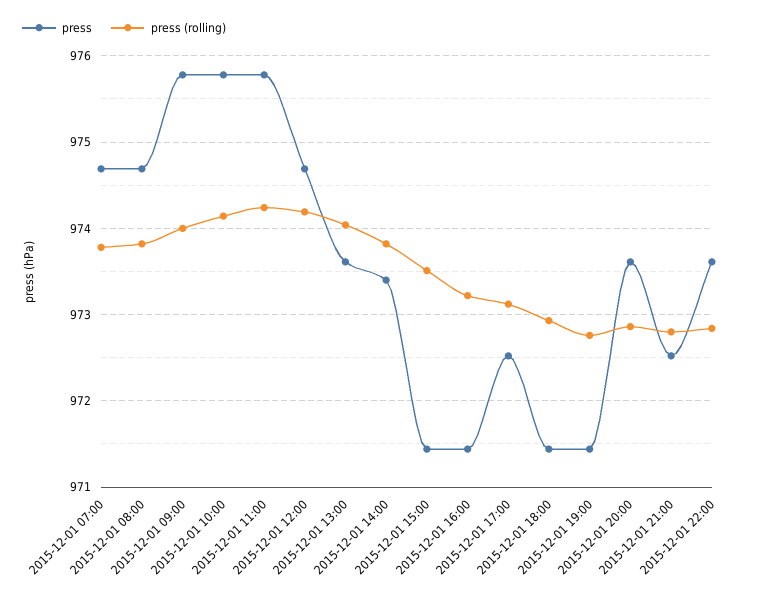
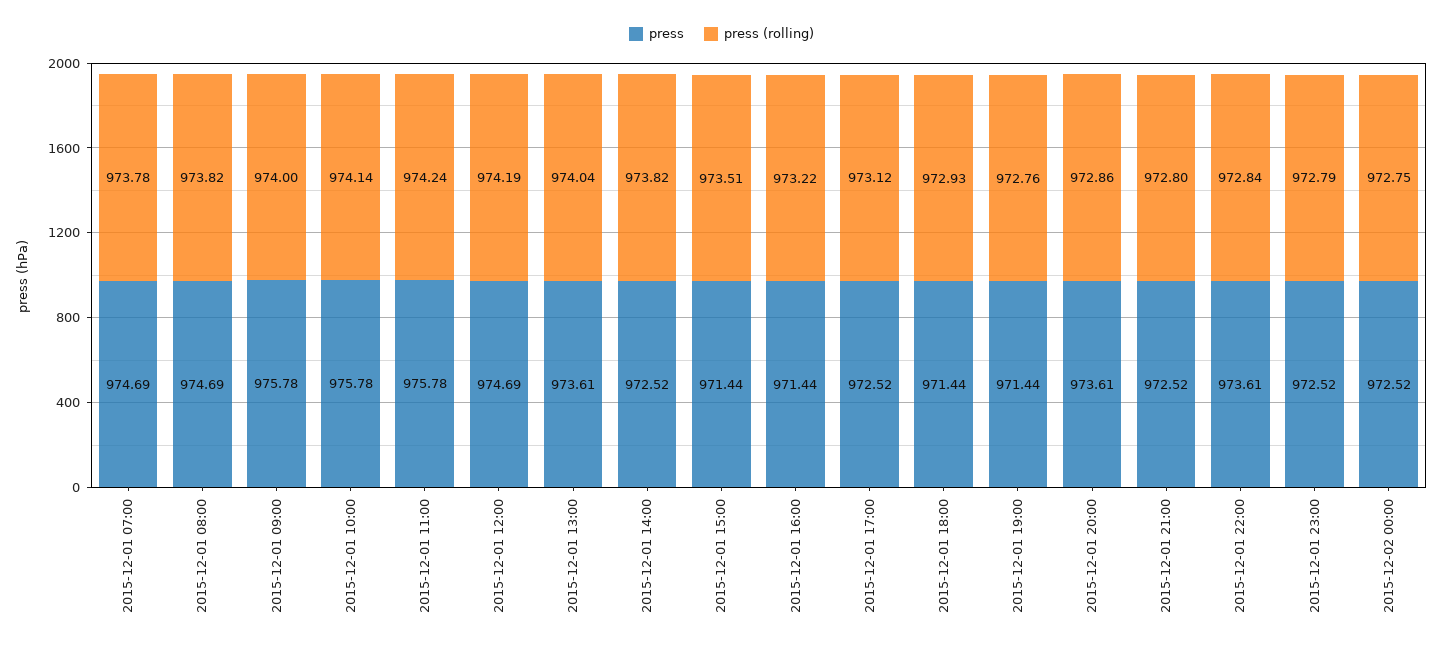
press, 2015-12-01 14:00: 973.4 -> 972.52
press, 2015-12-01 23:00: none -> 972.52
press (rolling), 2015-12-01 23:00: none -> 972.79
press, 2015-12-02 00:00: none -> 972.52
press (rolling), 2015-12-02 00:00: none -> 972.75

